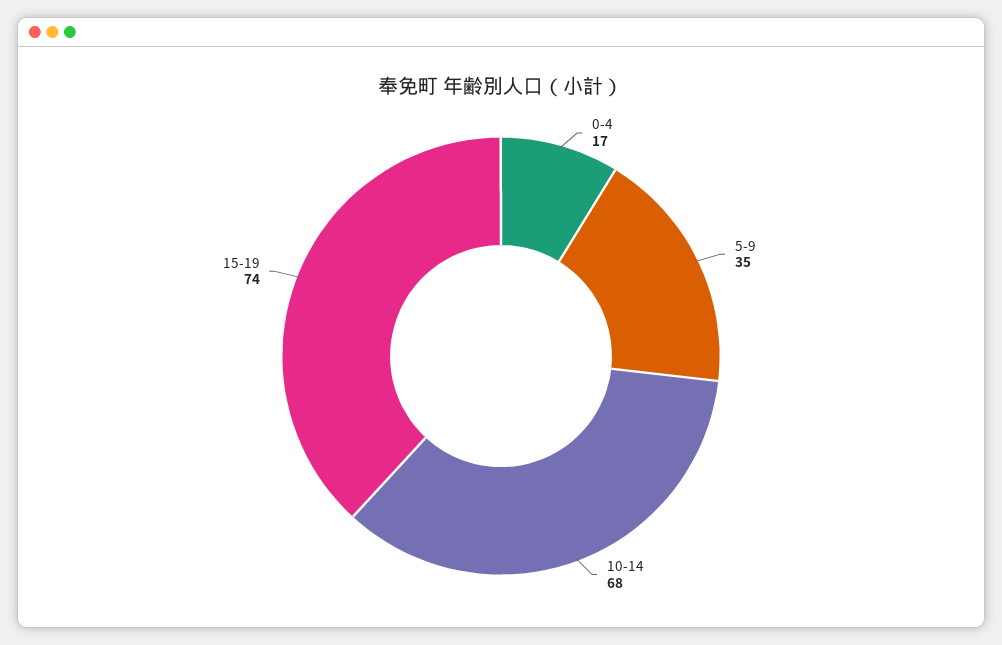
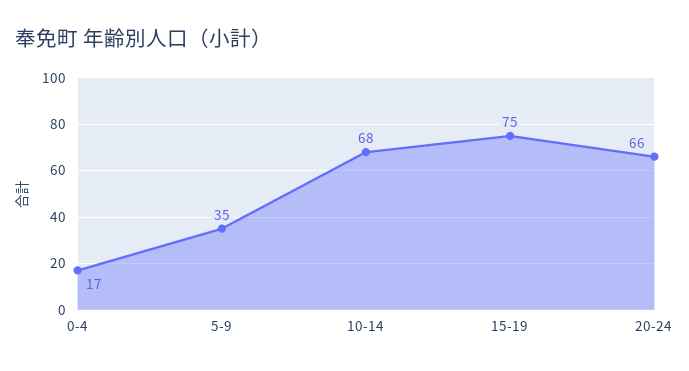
15-19: 74 -> 75
20-24: none -> 66

